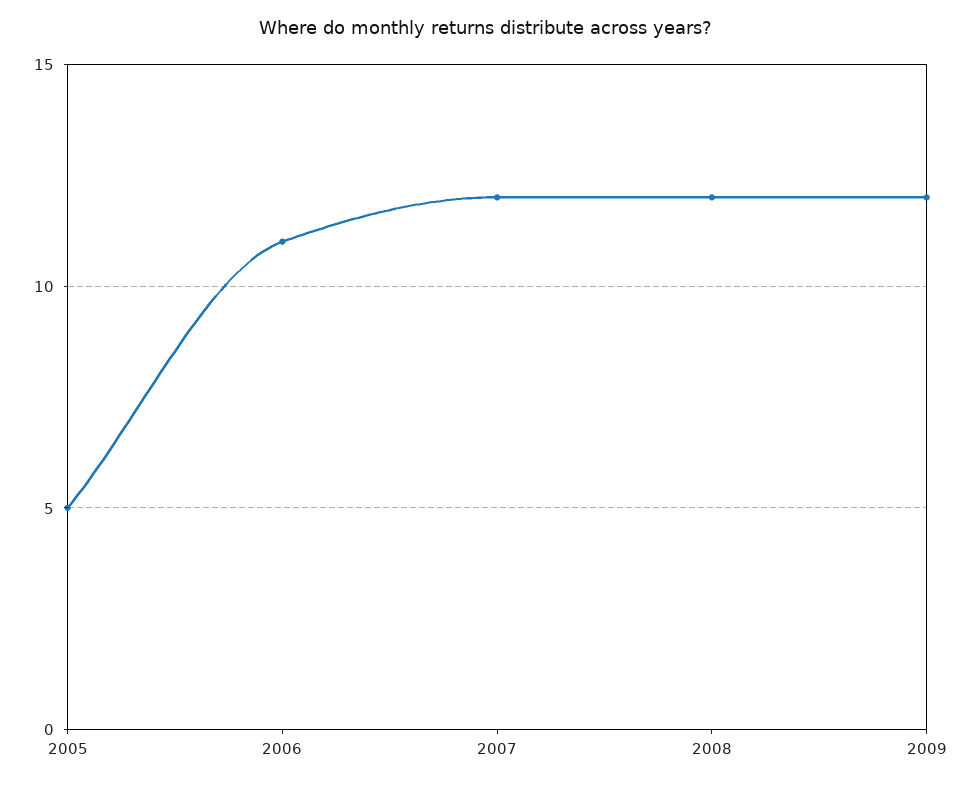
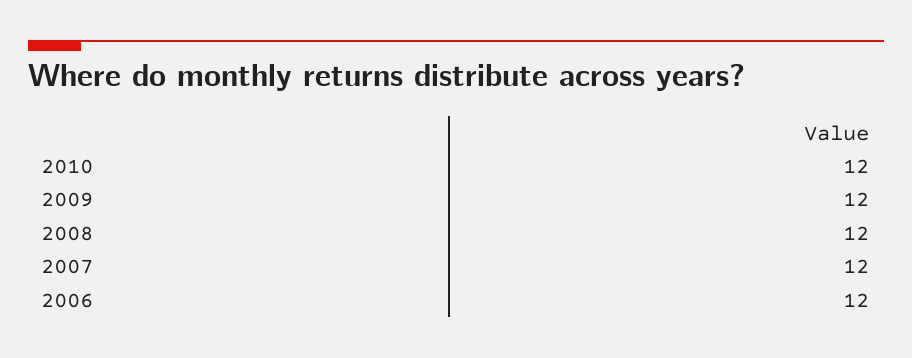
2005: 5 -> none
2006: 11 -> 12
2010: none -> 12

